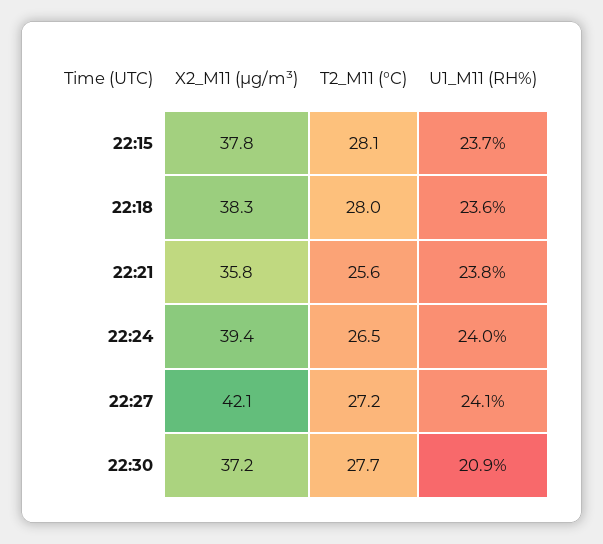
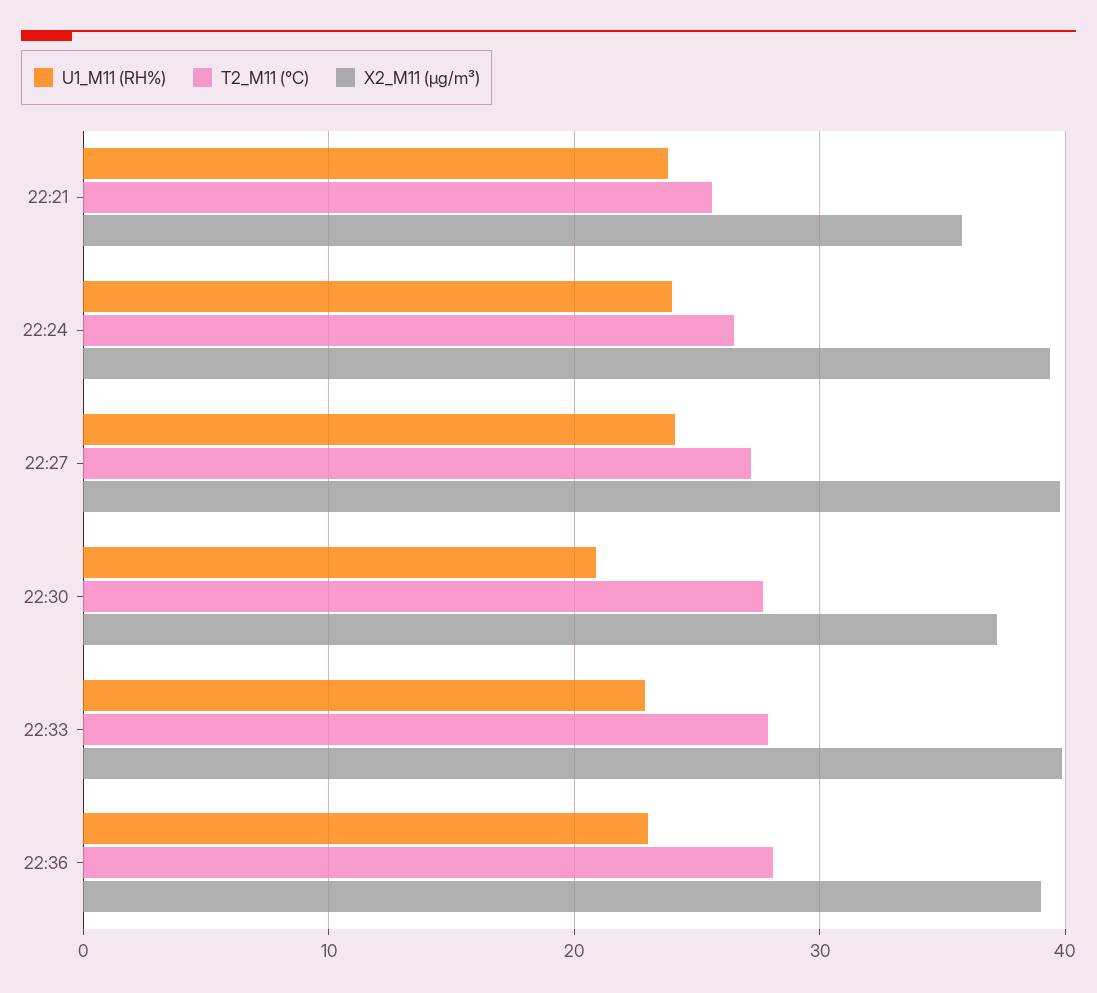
X2_M11 (μg/m³), 22:15: 37.8 -> none
T2_M11 (°C), 22:15: 28.1 -> none
U1_M11 (RH%), 22:15: 23.7 -> none
X2_M11 (μg/m³), 22:18: 38.3 -> none
T2_M11 (°C), 22:18: 28 -> none
U1_M11 (RH%), 22:18: 23.6 -> none
X2_M11 (μg/m³), 22:27: 42.1 -> 40
U1_M11 (RH%), 22:33: none -> 23
T2_M11 (°C), 22:33: none -> 28
X2_M11 (μg/m³), 22:33: none -> 40
U1_M11 (RH%), 22:36: none -> 23
T2_M11 (°C), 22:36: none -> 28
X2_M11 (μg/m³), 22:36: none -> 39

